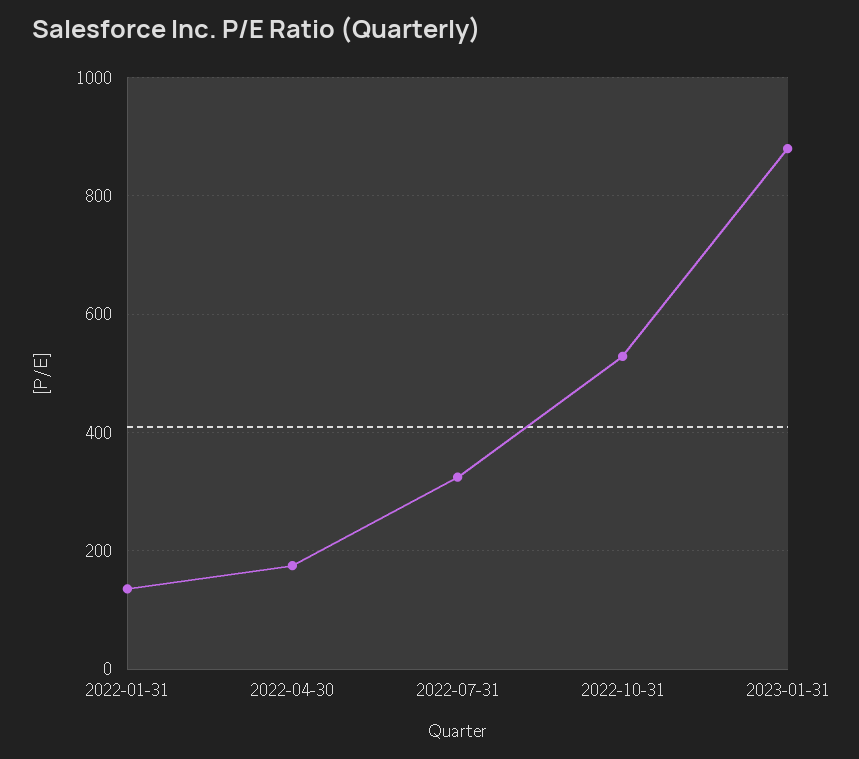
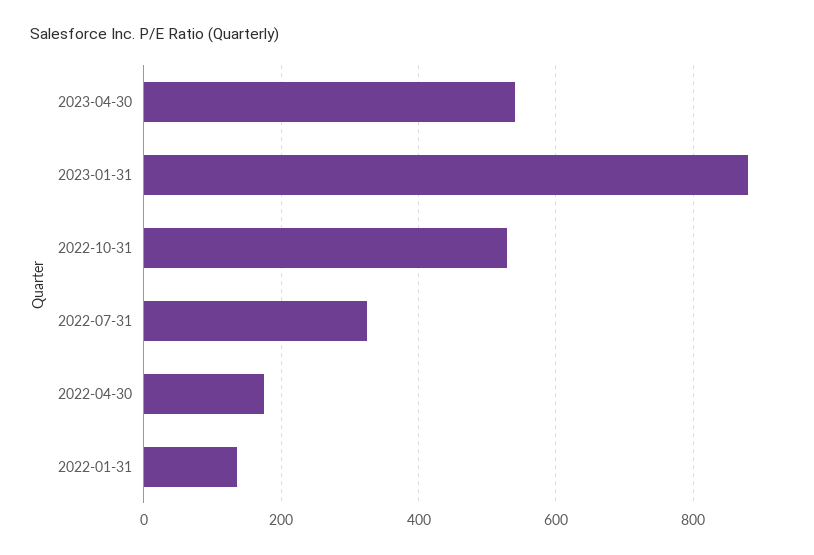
2023-04-30: none -> 540

